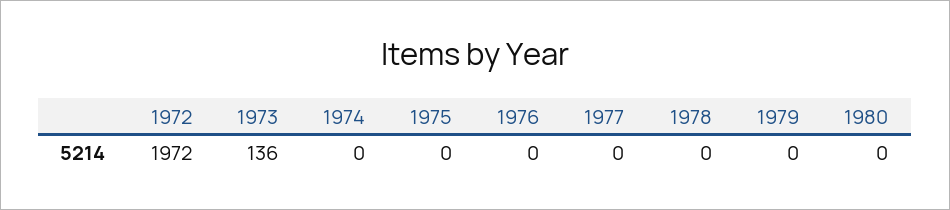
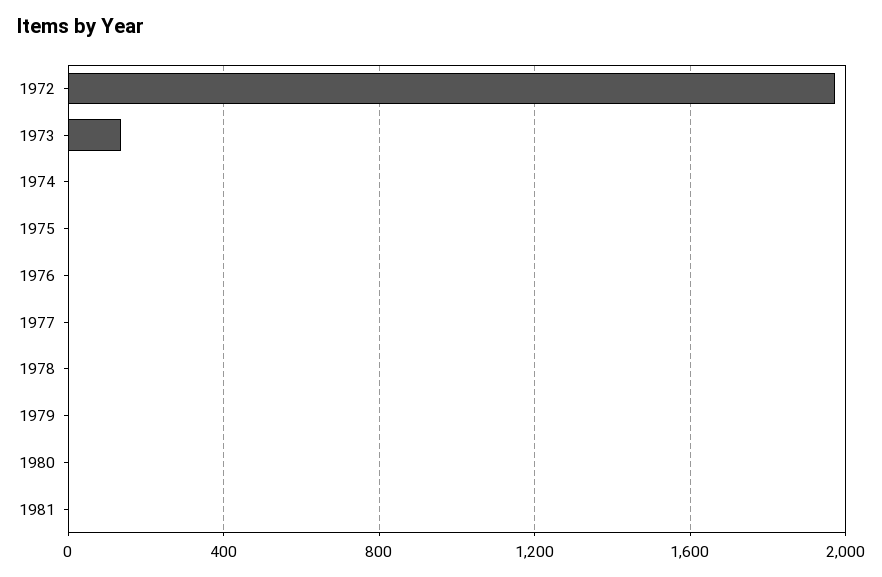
1981: none -> 0

